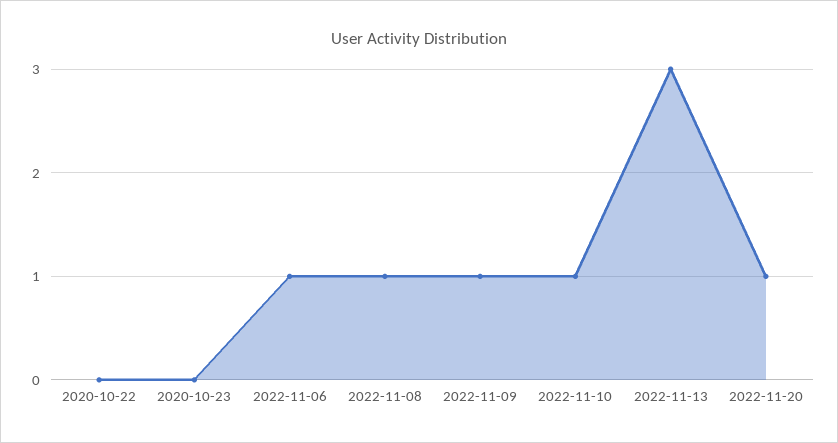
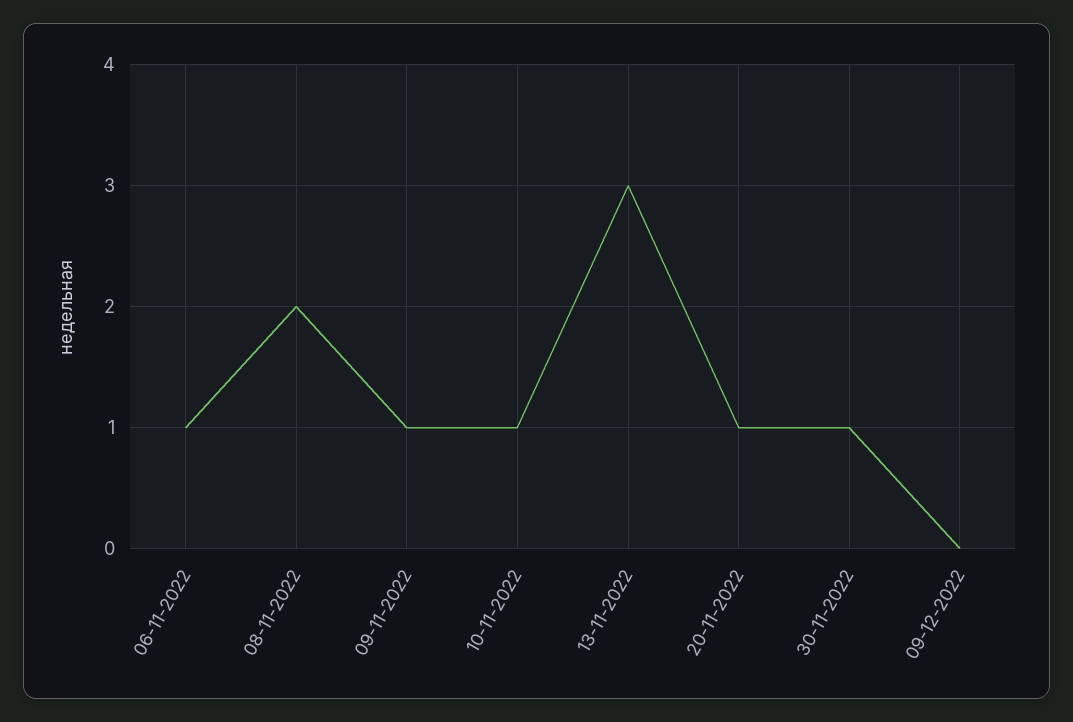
2020-10-22: 0 -> none
2020-10-23: 0 -> none
2022-11-08: 1 -> 2
30-11-2022: none -> 1
09-12-2022: none -> 0

